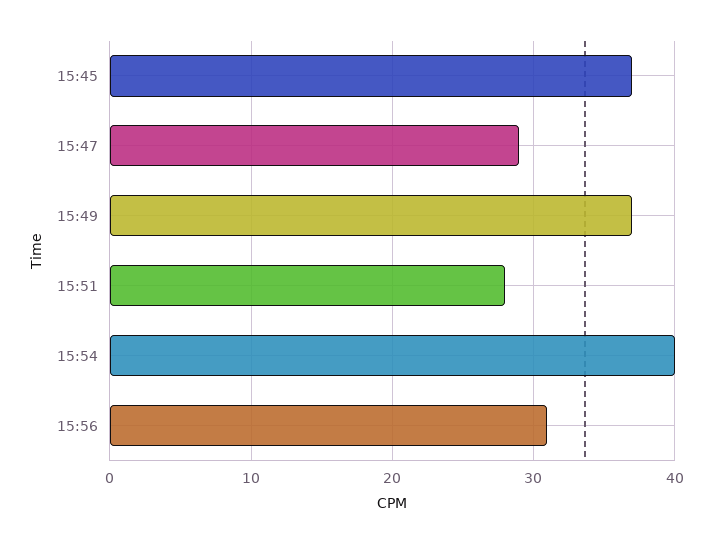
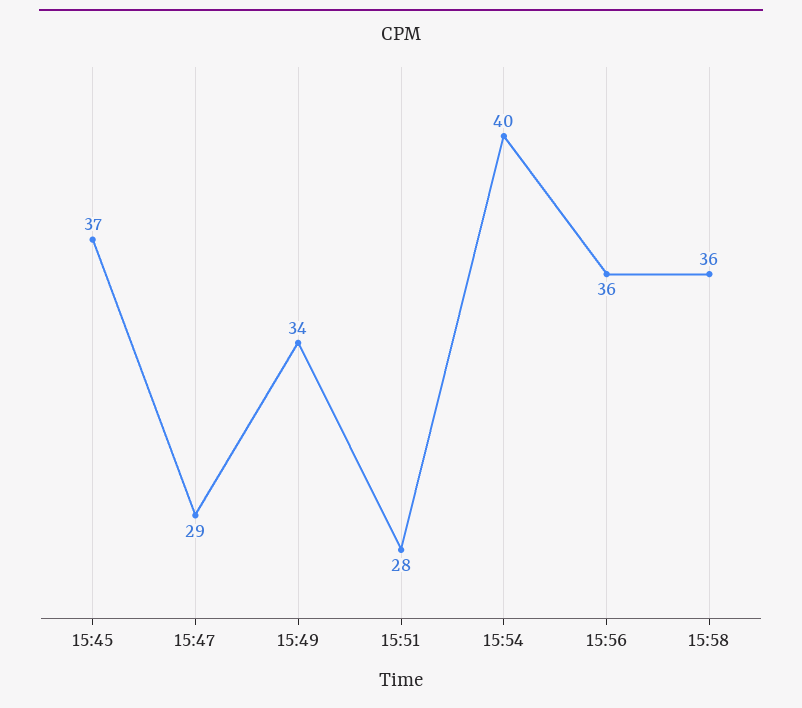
15:49: 37 -> 34
15:56: 31 -> 36
15:58: none -> 36

